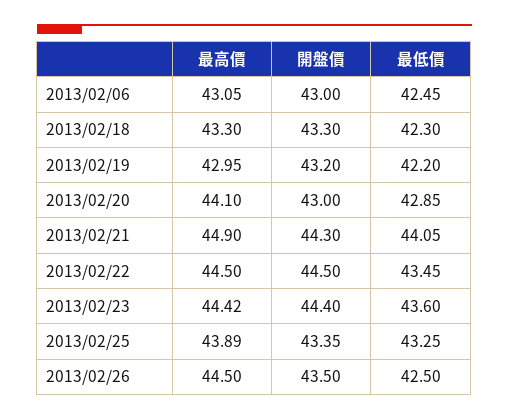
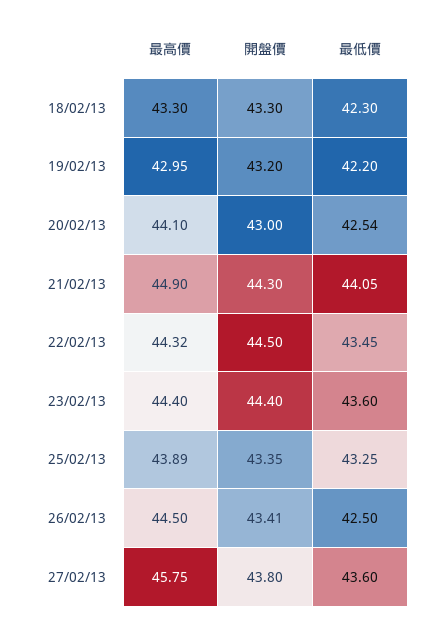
最高價, 2013/02/06: 43.05 -> none
開盤價, 2013/02/06: 43 -> none
最低價, 2013/02/06: 42.45 -> none
最低價, 2013/02/20: 42.85 -> 42.54
最高價, 2013/02/22: 44.5 -> 44.32
最高價, 2013/02/23: 44.42 -> 44.4
開盤價, 2013/02/26: 43.5 -> 43.41
最高價, 27/02/13: none -> 45.75
開盤價, 27/02/13: none -> 43.8
最低價, 27/02/13: none -> 43.6

